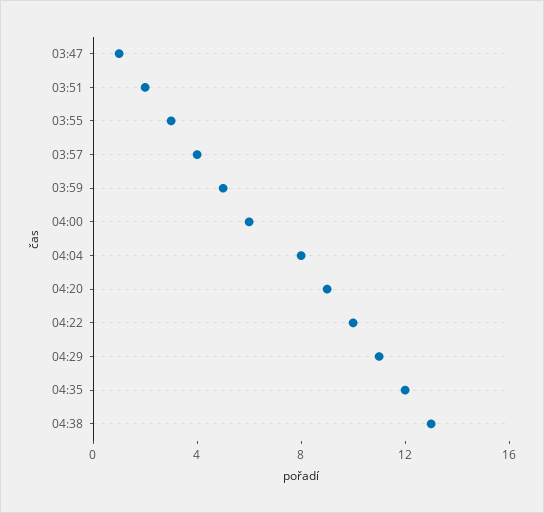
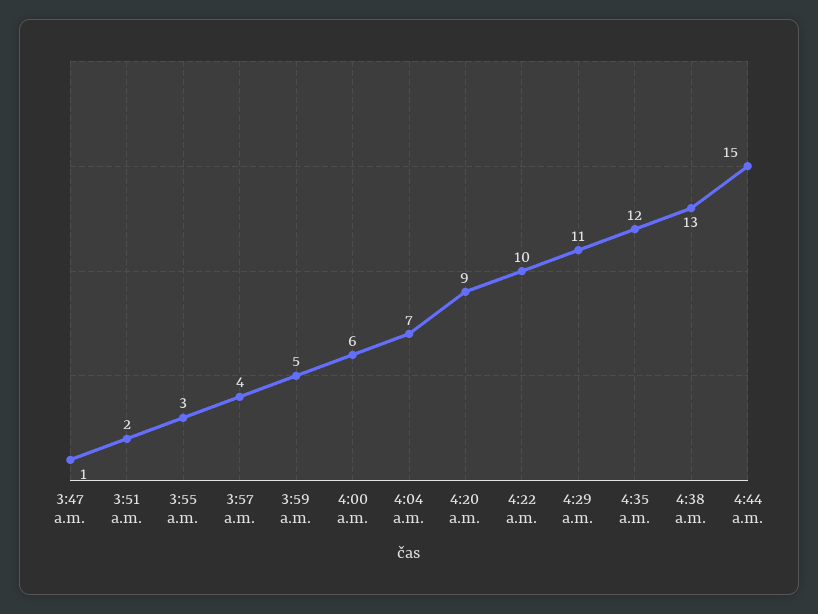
04:04: 8 -> 7
4:44 a.m.: none -> 15

